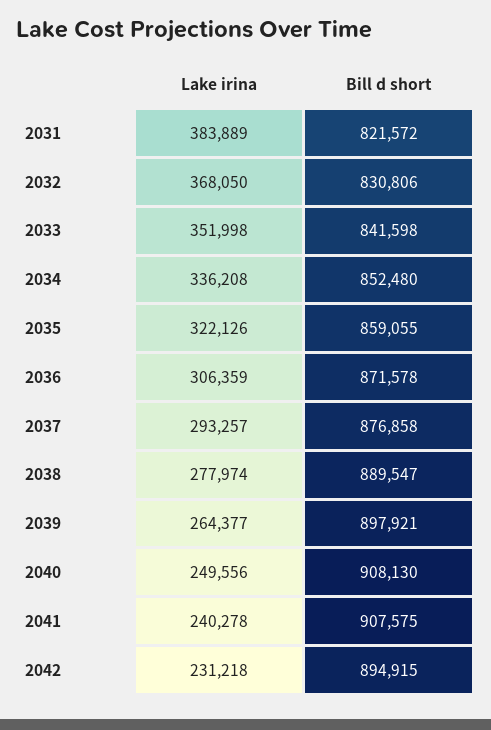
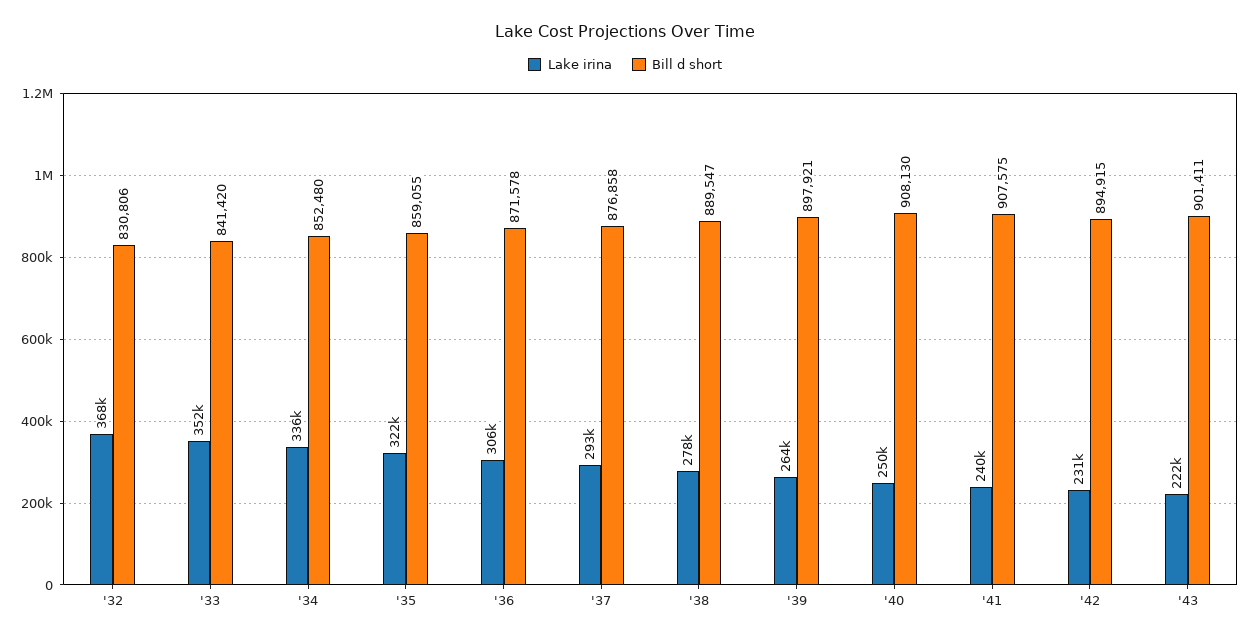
Lake irina, 2031: 383889 -> none
Bill d short, 2031: 821572 -> none
Bill d short, 2033: 841598 -> 841420
Lake irina, '43: none -> 222000
Bill d short, '43: none -> 901411

